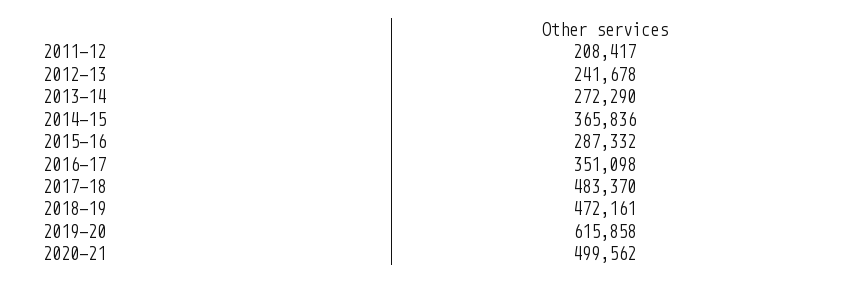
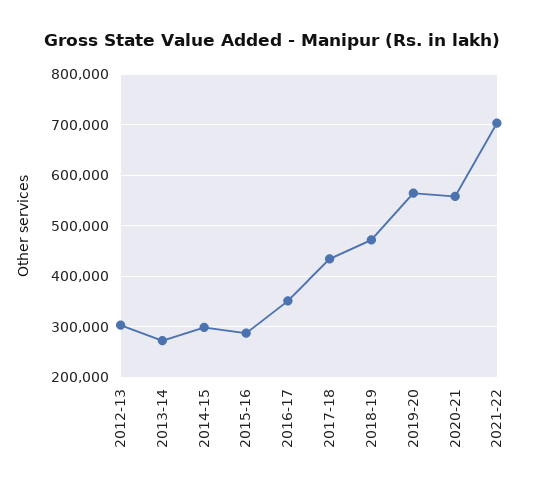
2011-12: 208417 -> none
2012-13: 241678 -> 300000
2014-15: 365836 -> 300000
2017-18: 483370 -> 440000
2019-20: 615858 -> 560000
2020-21: 499562 -> 560000
2021-22: none -> 700000

